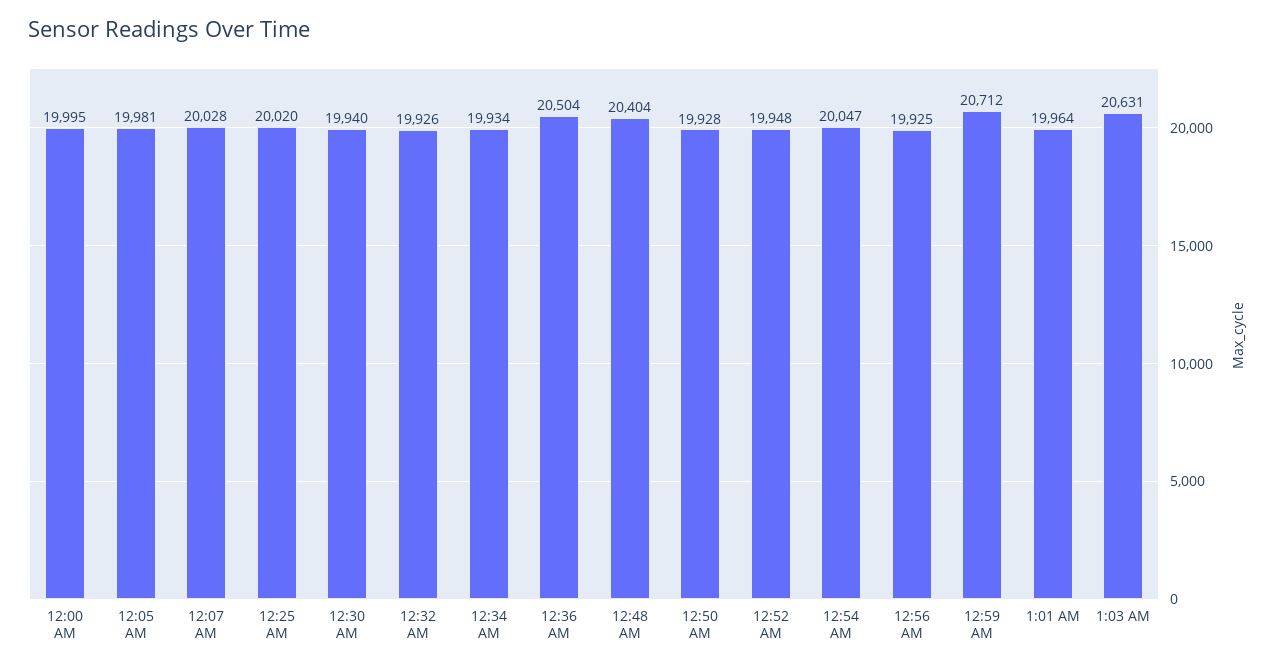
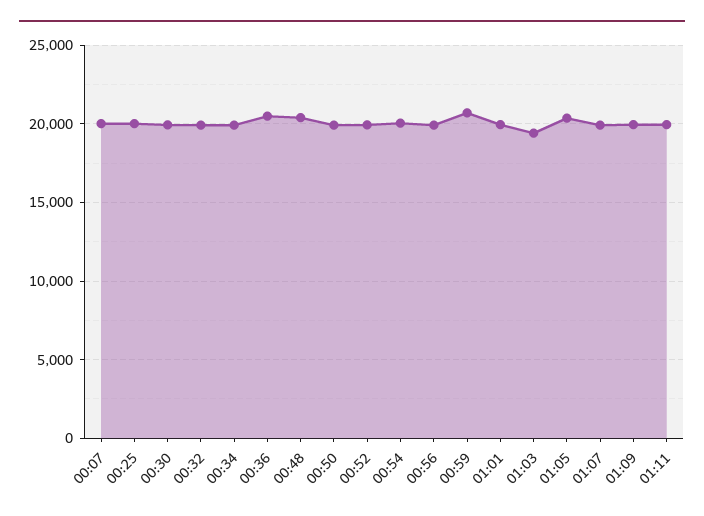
12:00 AM: 19995 -> none
12:05 AM: 19981 -> none
1:03 AM: 20631 -> 19500
01:05: none -> 20500
01:07: none -> 20000
01:09: none -> 20000
01:11: none -> 20000

